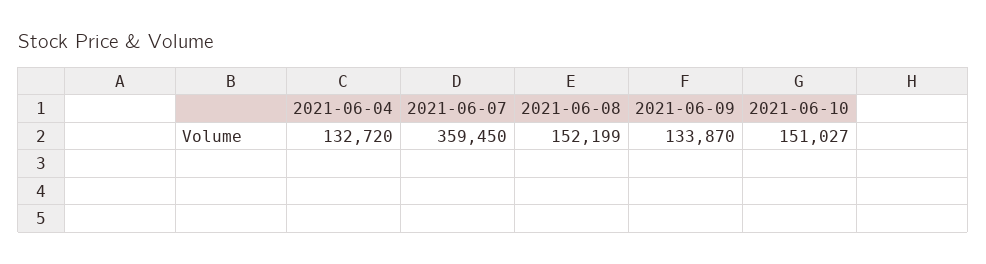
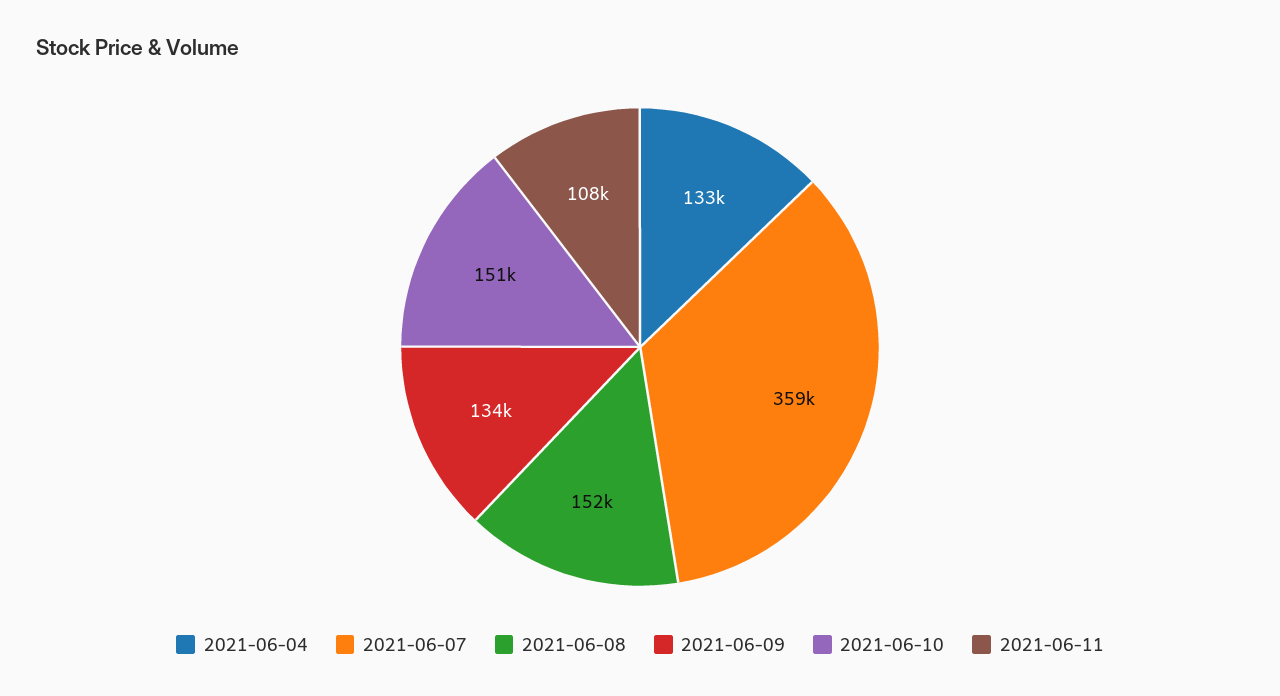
2021-06-11: none -> 108000

